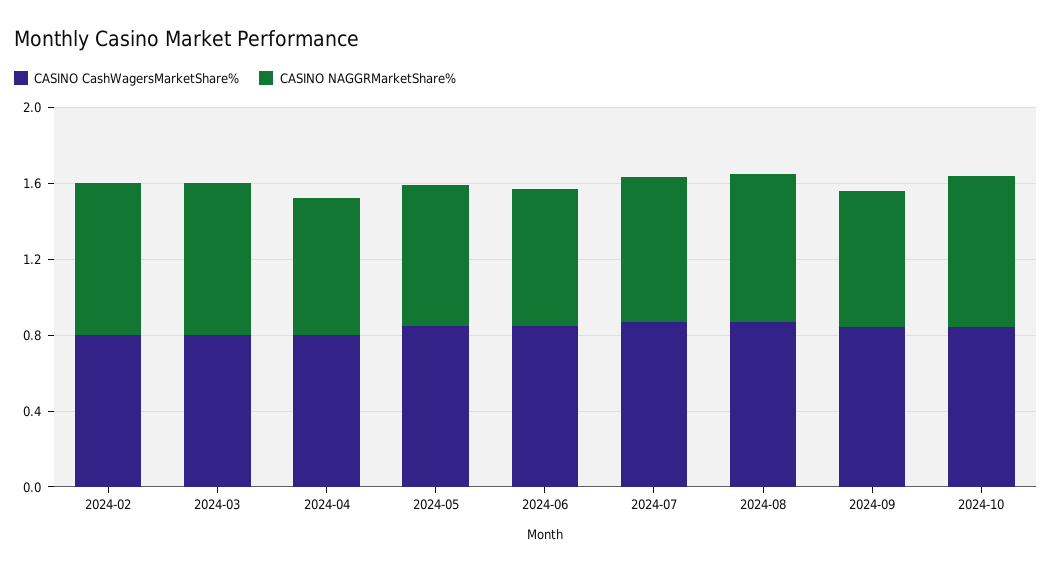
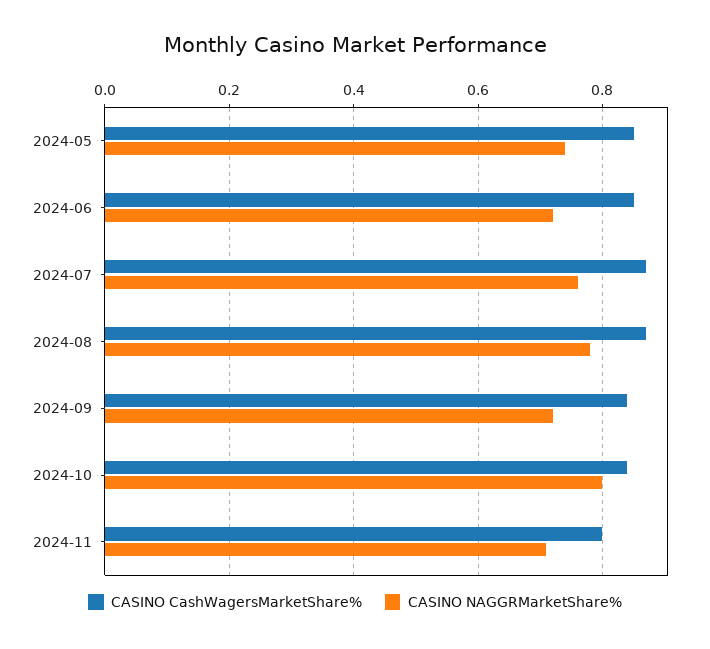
CASINO CashWagersMarketShare%, 2024-02: 0.8 -> none
CASINO NAGGRMarketShare%, 2024-02: 0.8 -> none
CASINO CashWagersMarketShare%, 2024-03: 0.8 -> none
CASINO NAGGRMarketShare%, 2024-03: 0.8 -> none
CASINO CashWagersMarketShare%, 2024-04: 0.8 -> none
CASINO NAGGRMarketShare%, 2024-04: 0.7 -> none
CASINO CashWagersMarketShare%, 2024-11: none -> 0.8
CASINO NAGGRMarketShare%, 2024-11: none -> 0.7

